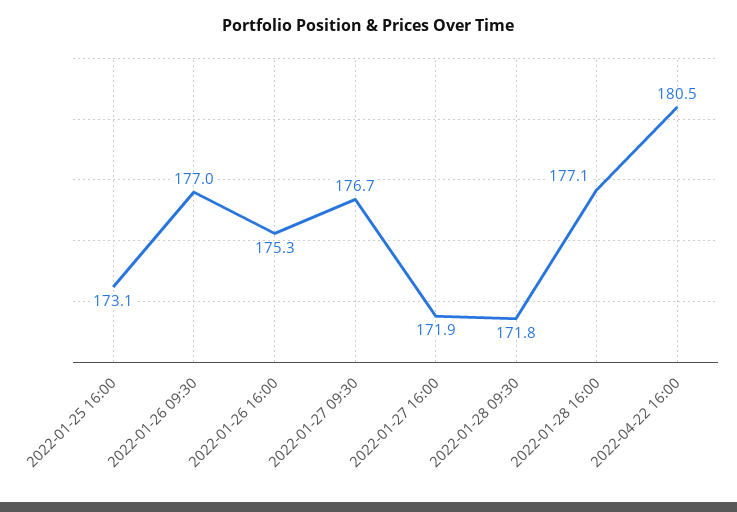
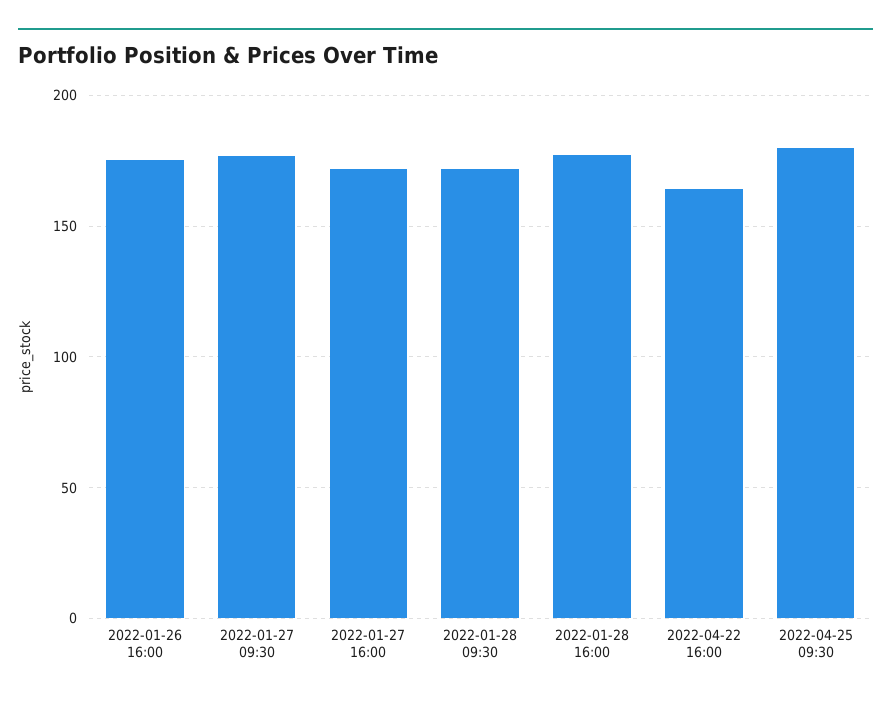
2022-01-25 16:00: 173.1 -> none
2022-01-26 09:30: 177 -> none
2022-04-22 16:00: 180.5 -> 165
2022-04-25 09:30: none -> 180

